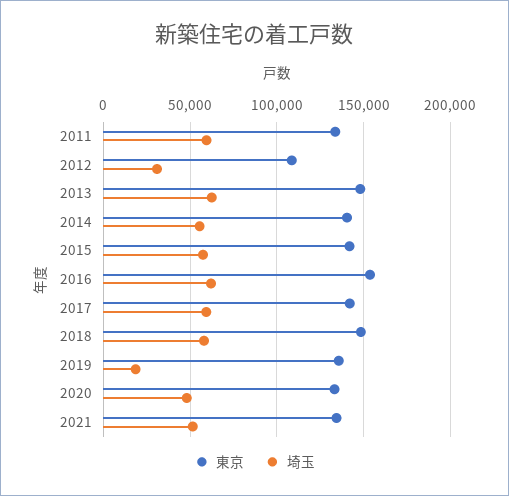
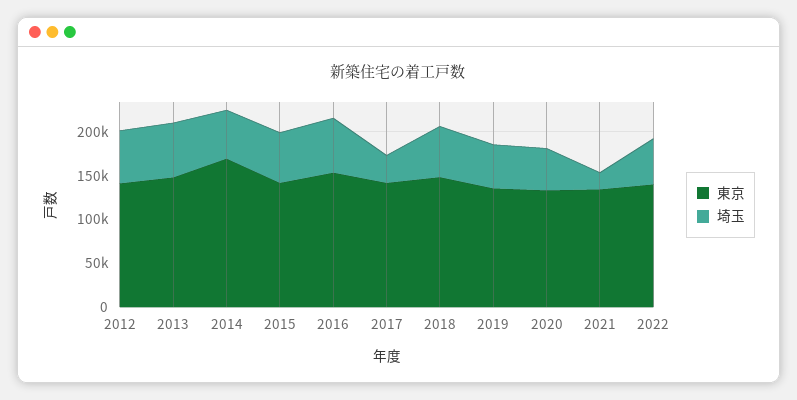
東京, 2011: 135000 -> none
埼玉, 2011: 60000 -> none
東京, 2012: 110000 -> 140000
埼玉, 2012: 30000 -> 60000
東京, 2014: 140000 -> 170000
埼玉, 2017: 60000 -> 30000
埼玉, 2019: 20000 -> 50000
埼玉, 2021: 50000 -> 20000
東京, 2022: none -> 140000
埼玉, 2022: none -> 50000

